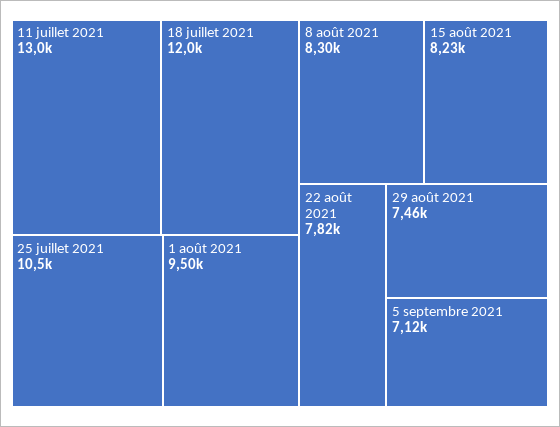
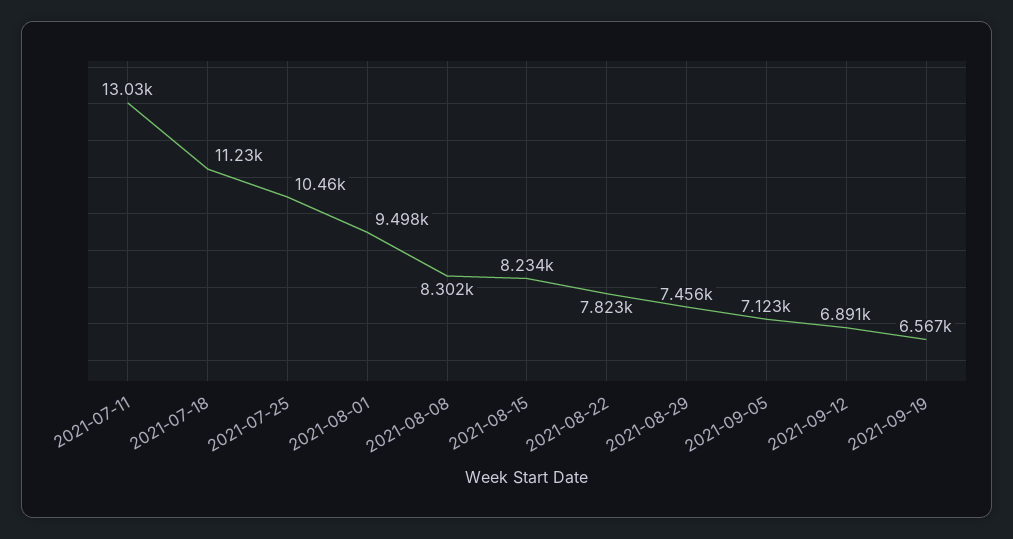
18 juillet 2021: 12000 -> 11230
2021-09-12: none -> 6891
2021-09-19: none -> 6567

